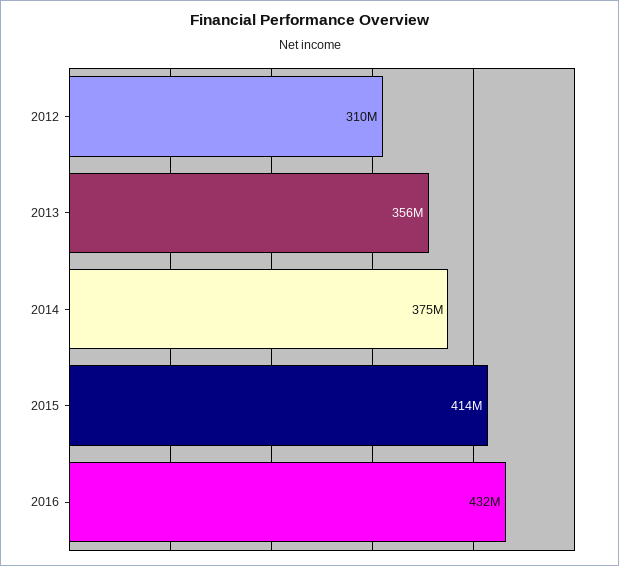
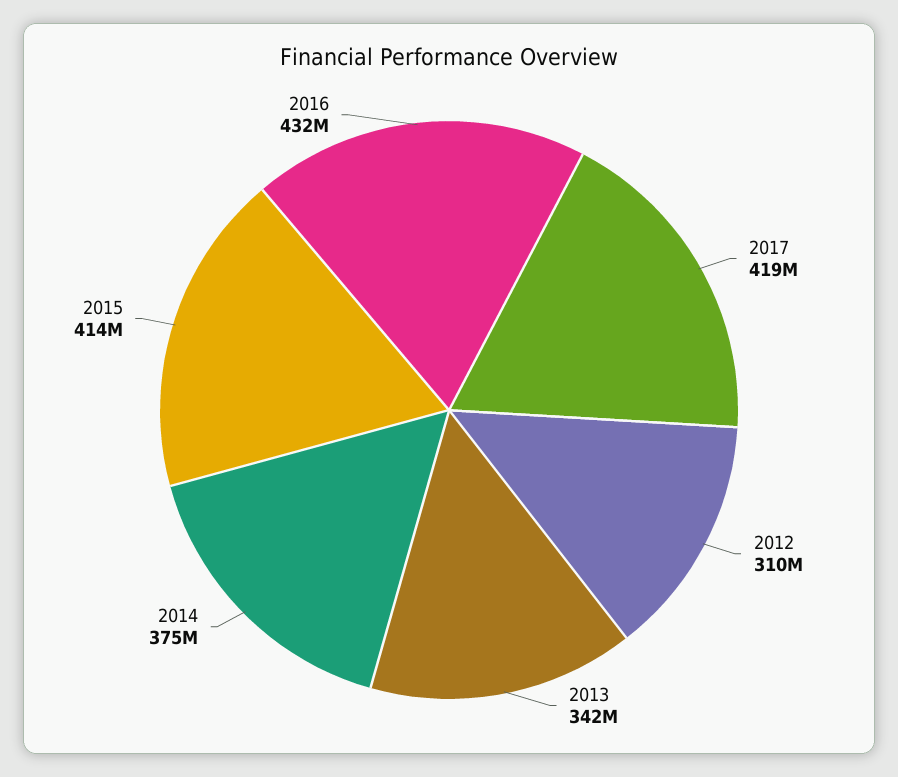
2013: 356000000 -> 342000000
2017: none -> 419000000

